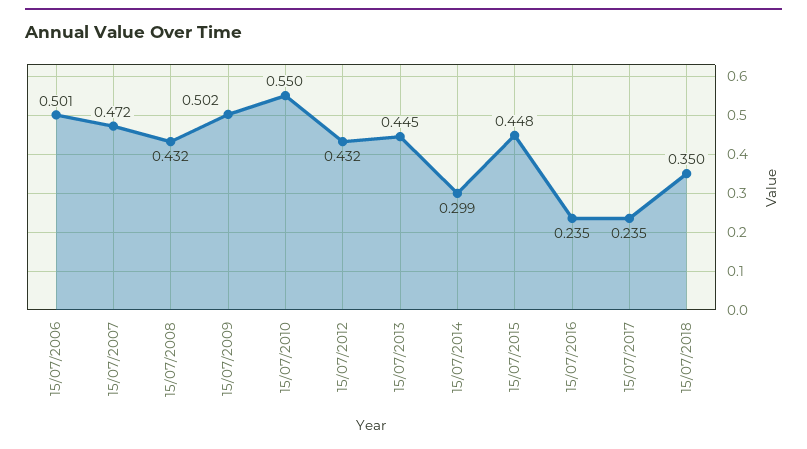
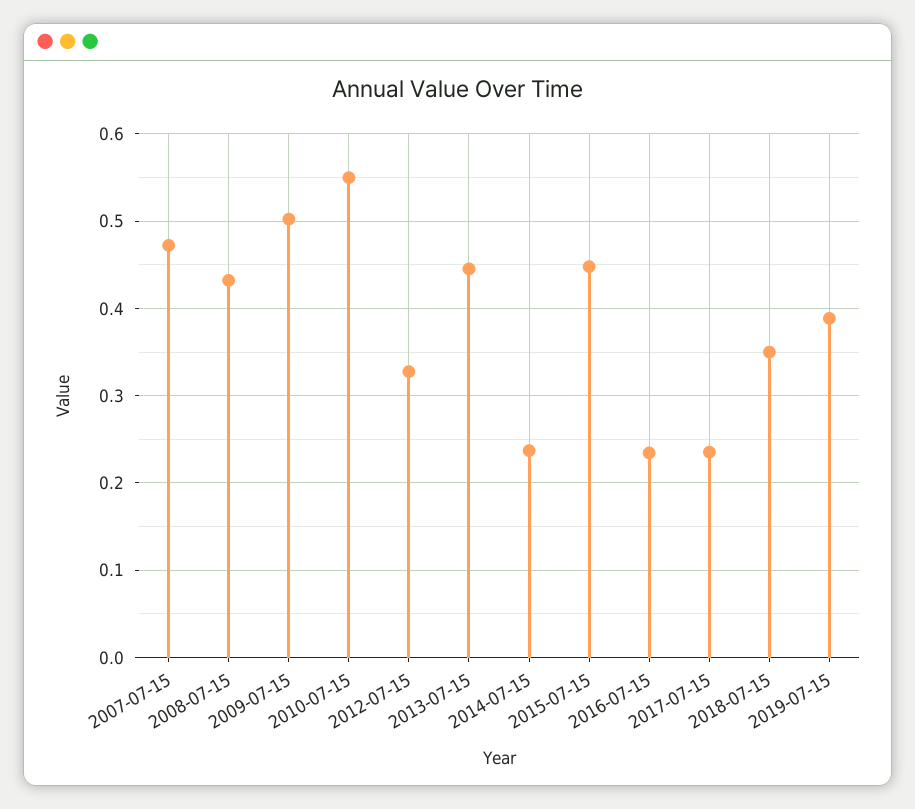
15/07/2006: 0.501 -> none
15/07/2012: 0.432 -> 0.33
15/07/2014: 0.299 -> 0.24
2019-07-15: none -> 0.39

